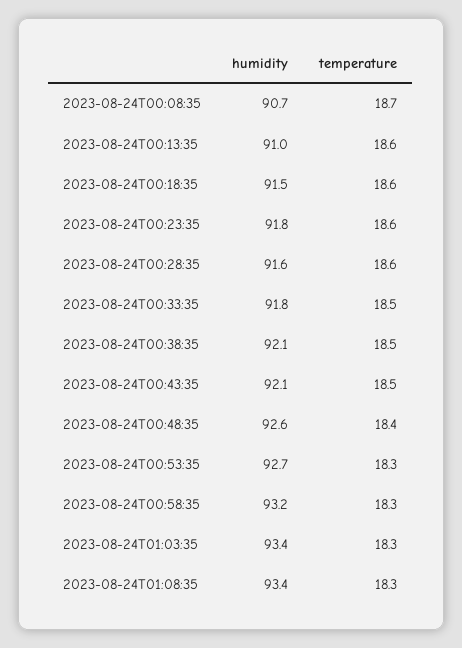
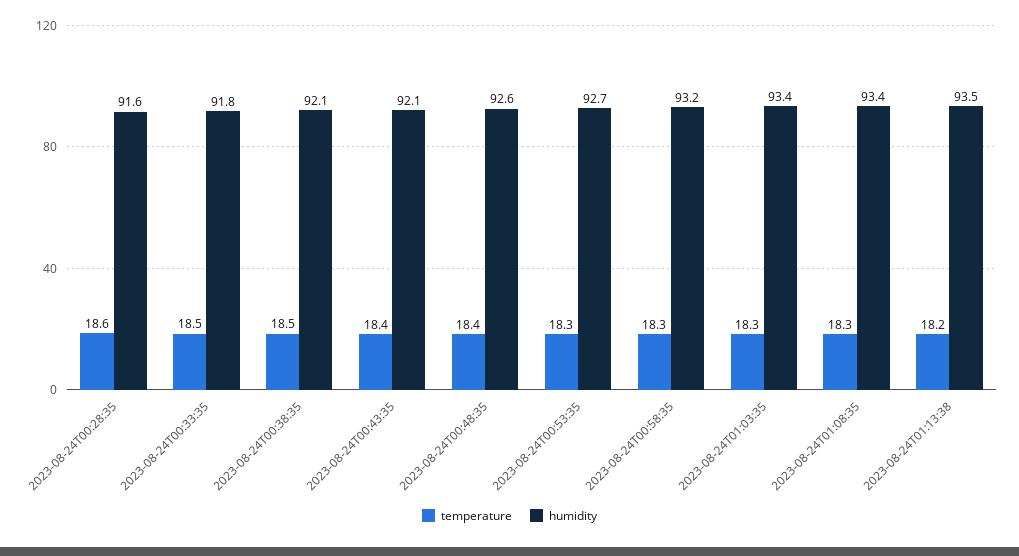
humidity, 2023-08-24T00:08:35: 90.7 -> none
temperature, 2023-08-24T00:08:35: 18.7 -> none
humidity, 2023-08-24T00:13:35: 91 -> none
temperature, 2023-08-24T00:13:35: 18.6 -> none
humidity, 2023-08-24T00:18:35: 91.5 -> none
temperature, 2023-08-24T00:18:35: 18.6 -> none
humidity, 2023-08-24T00:23:35: 91.8 -> none
temperature, 2023-08-24T00:23:35: 18.6 -> none
temperature, 2023-08-24T00:43:35: 18.5 -> 18.4
temperature, 2023-08-24T01:13:38: none -> 18.2
humidity, 2023-08-24T01:13:38: none -> 93.5

